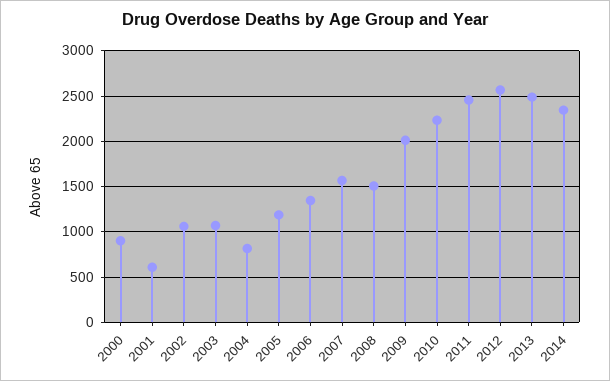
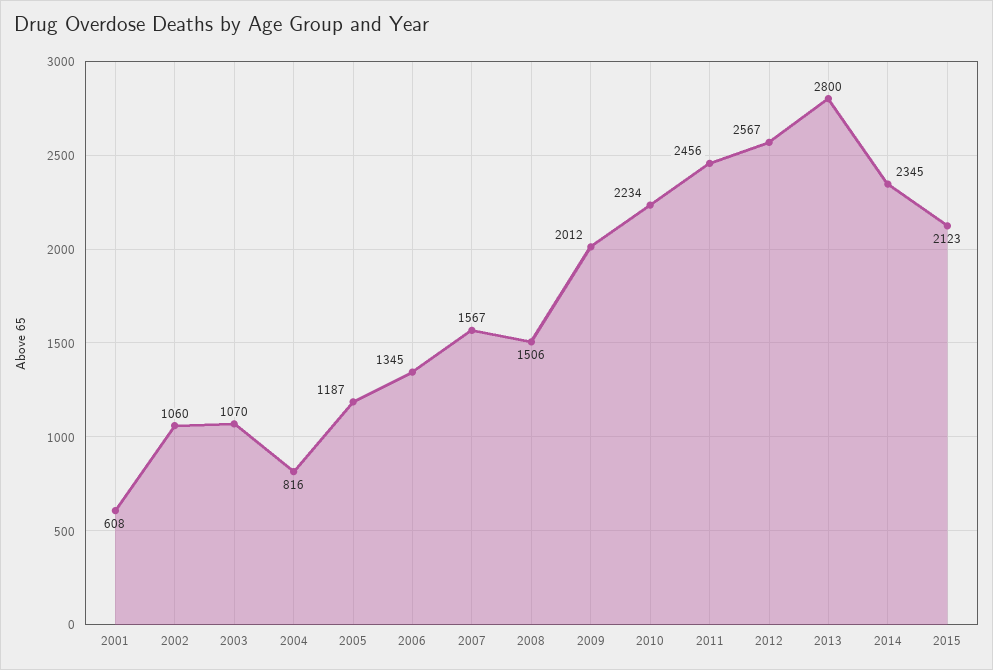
2000: 900 -> none
2013: 2500 -> 2800
2015: none -> 2123

